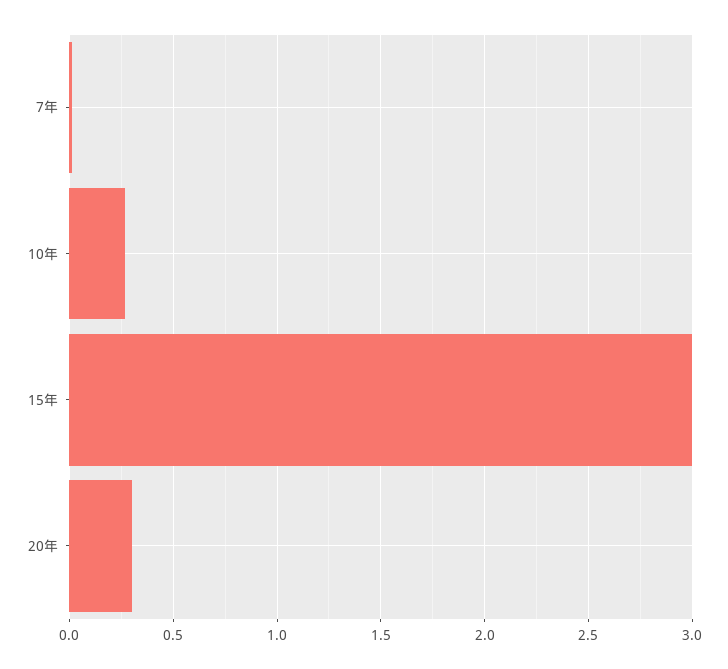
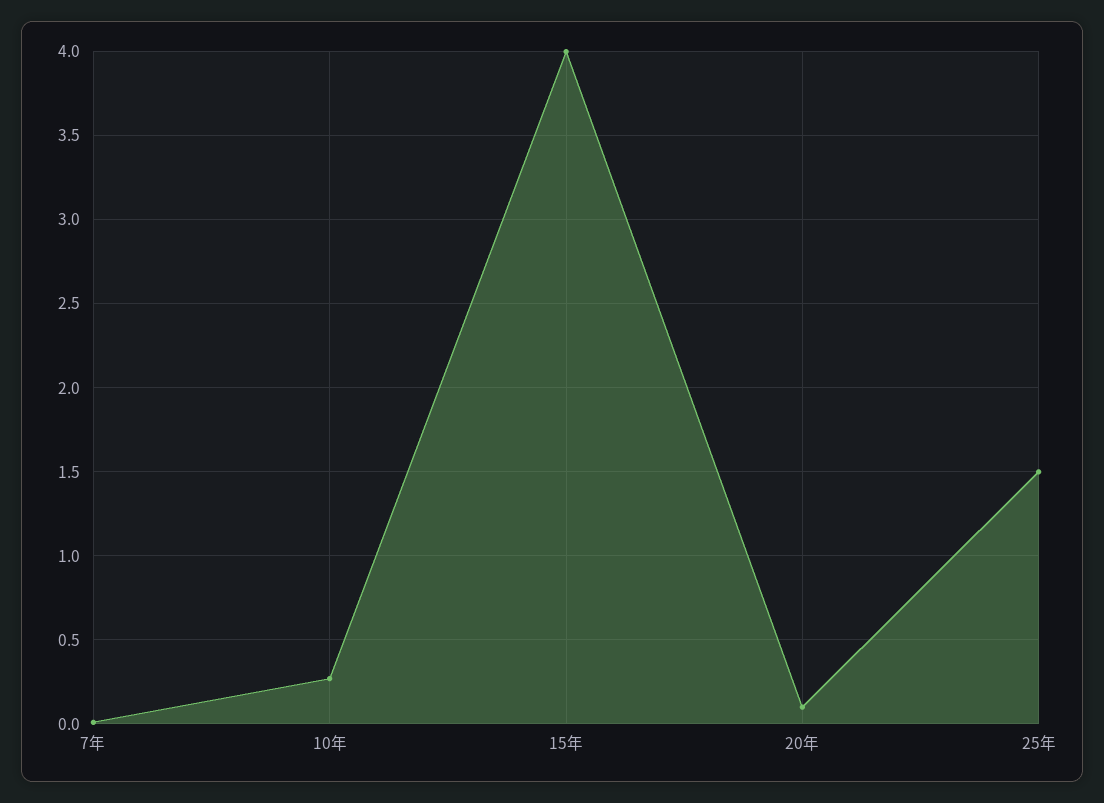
15年: 3 -> 4
20年: 0.3 -> 0.1
25年: none -> 1.5

